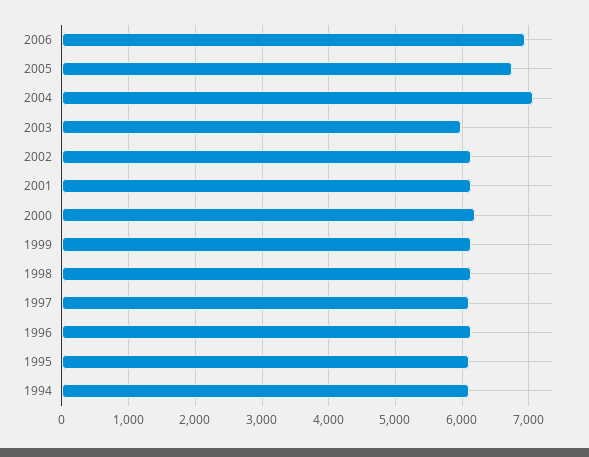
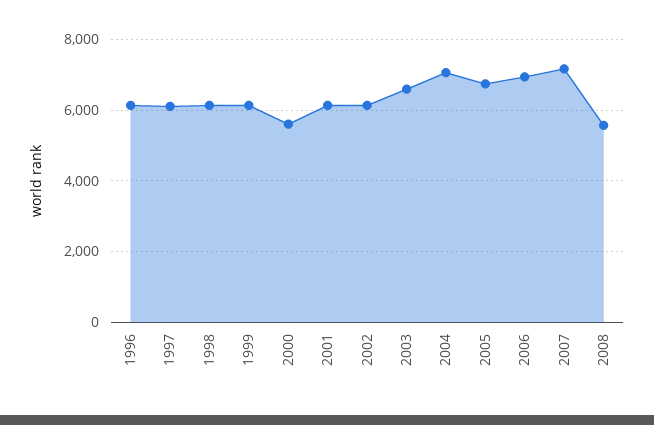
2003: 6000 -> 6600
2000: 6200 -> 5600
1995: 6100 -> none
1994: 6100 -> none
2007: none -> 7200
2008: none -> 5600

